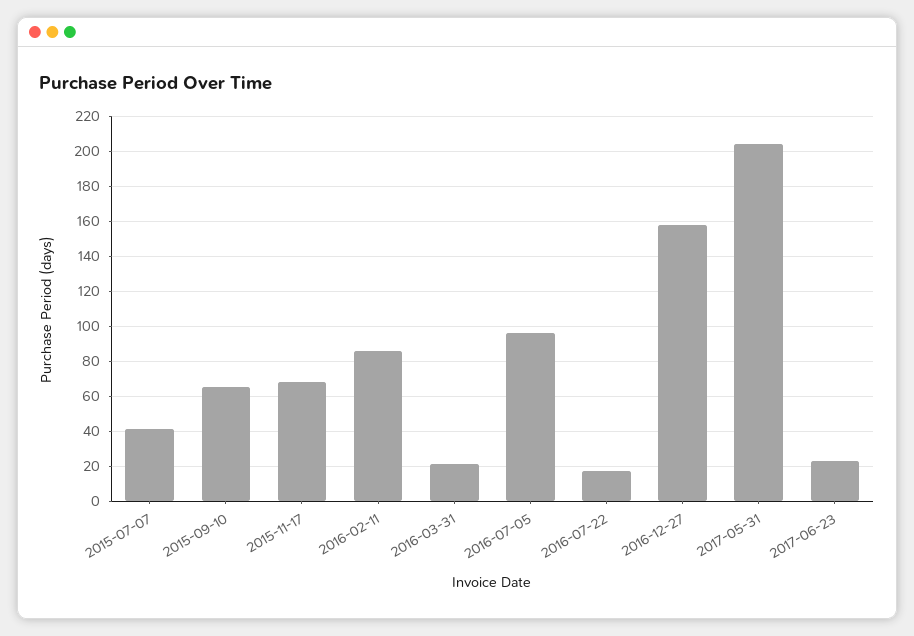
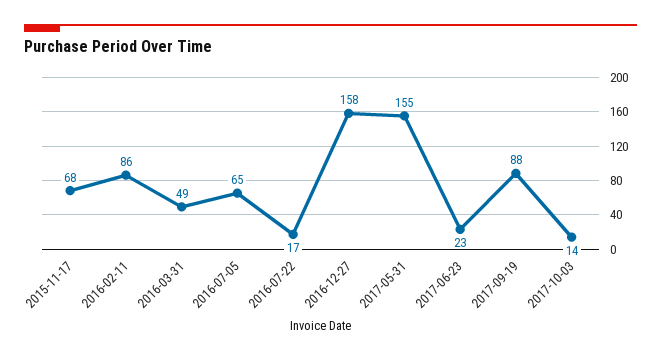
2015-07-07: 40 -> none
2015-09-10: 65 -> none
2016-03-31: 20 -> 49
2016-07-05: 95 -> 65
2017-05-31: 205 -> 155
2017-09-19: none -> 88
2017-10-03: none -> 14

